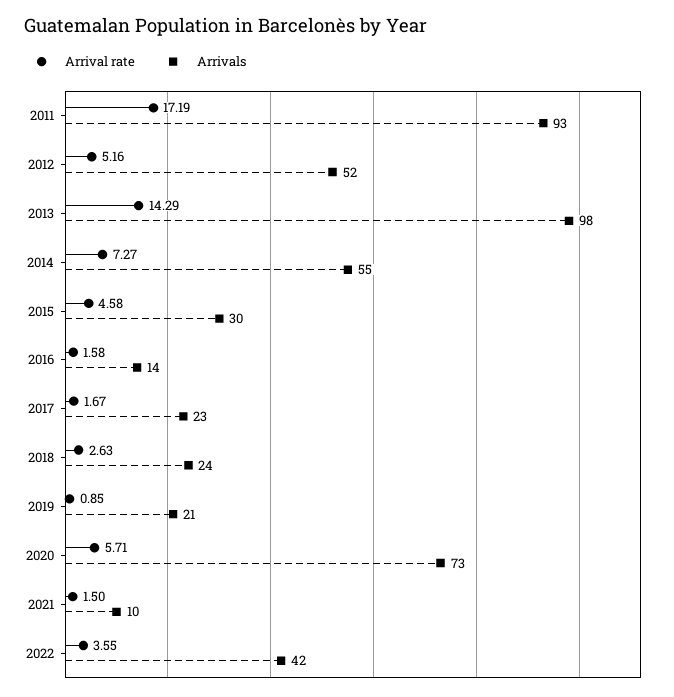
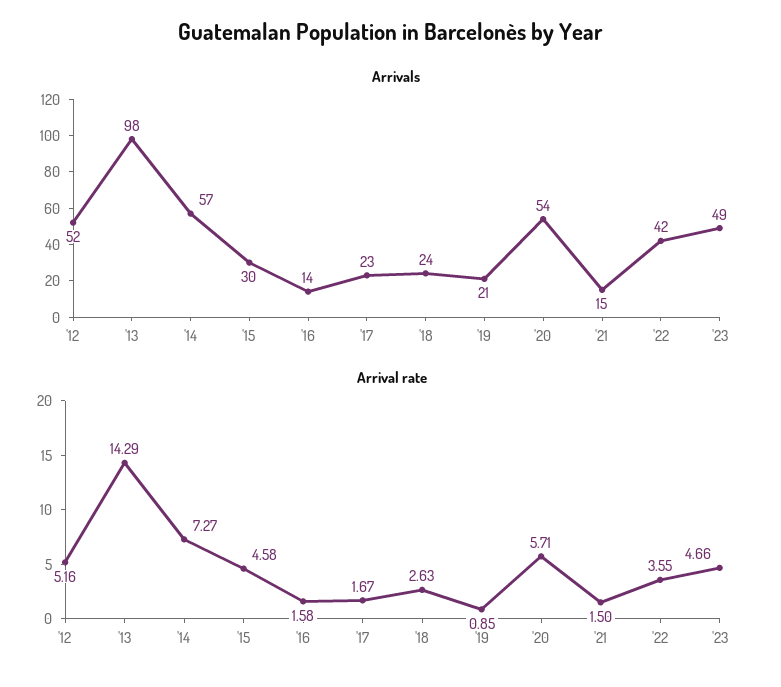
Arrival rate, 2011: 17.19 -> none
Arrivals, 2011: 93 -> none
Arrivals, 2014: 55 -> 57
Arrivals, 2020: 73 -> 54
Arrivals, 2021: 10 -> 15
Arrivals, '23: none -> 49
Arrival rate, '23: none -> 4.66

